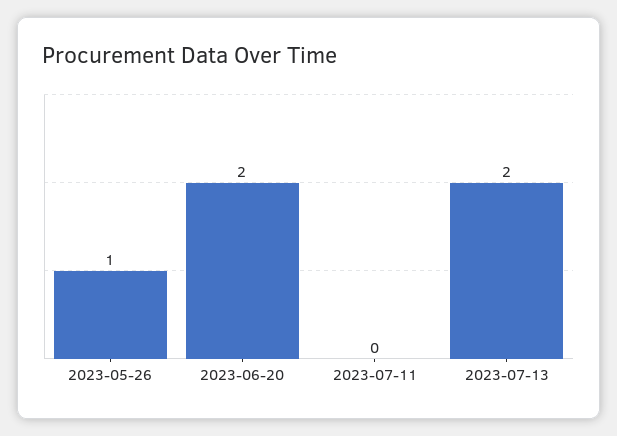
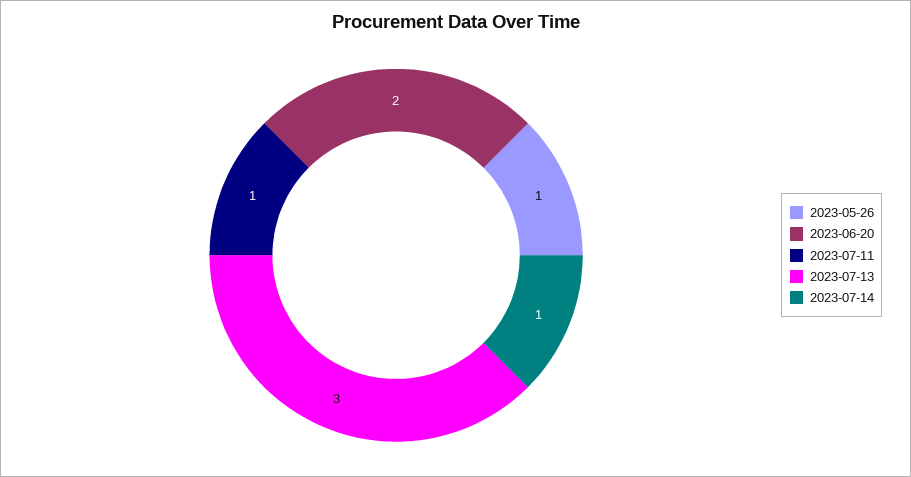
2023-07-11: 0 -> 1
2023-07-13: 2 -> 3
2023-07-14: none -> 1

